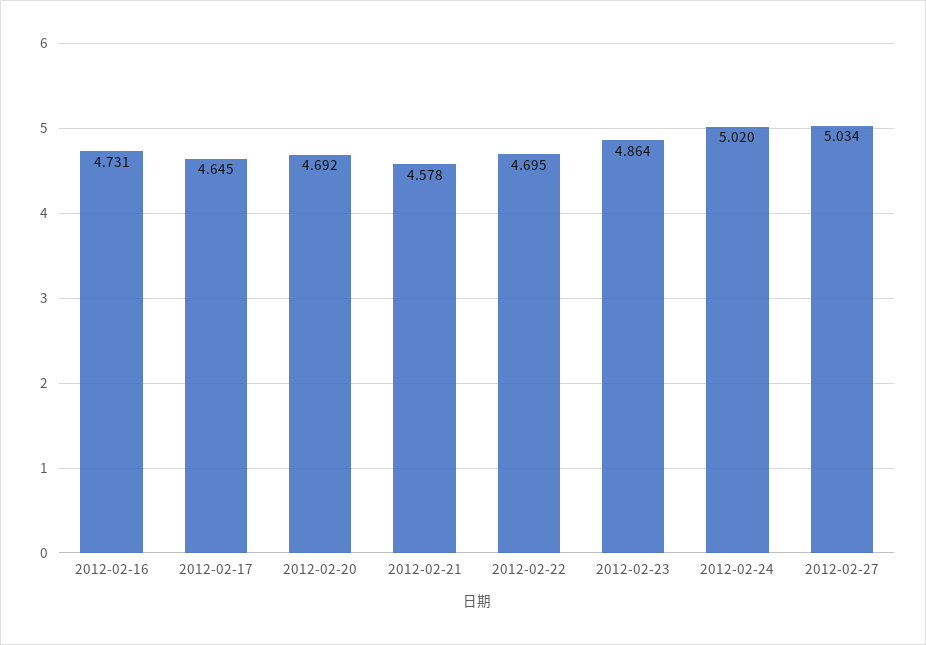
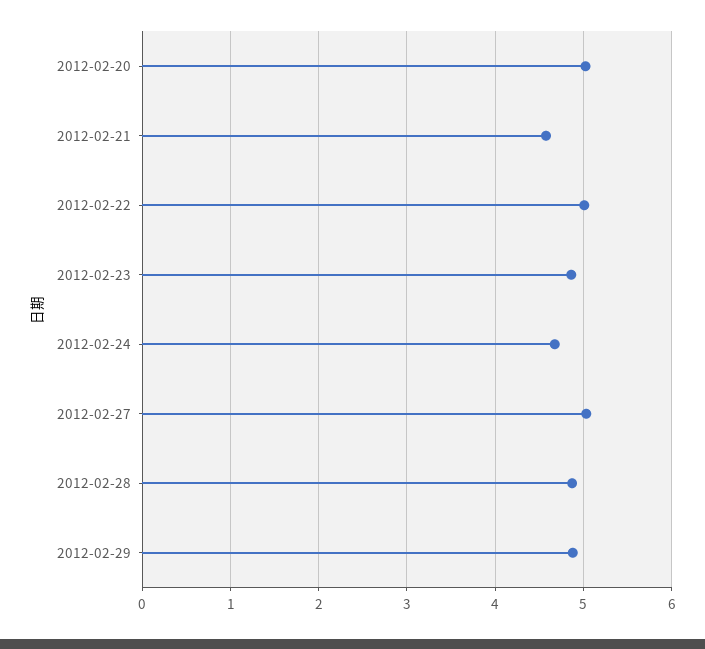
2012-02-16: 4.731 -> none
2012-02-17: 4.645 -> none
2012-02-20: 4.692 -> 5
2012-02-22: 4.695 -> 5
2012-02-24: 5.02 -> 4.7
2012-02-28: none -> 4.9
2012-02-29: none -> 4.9

